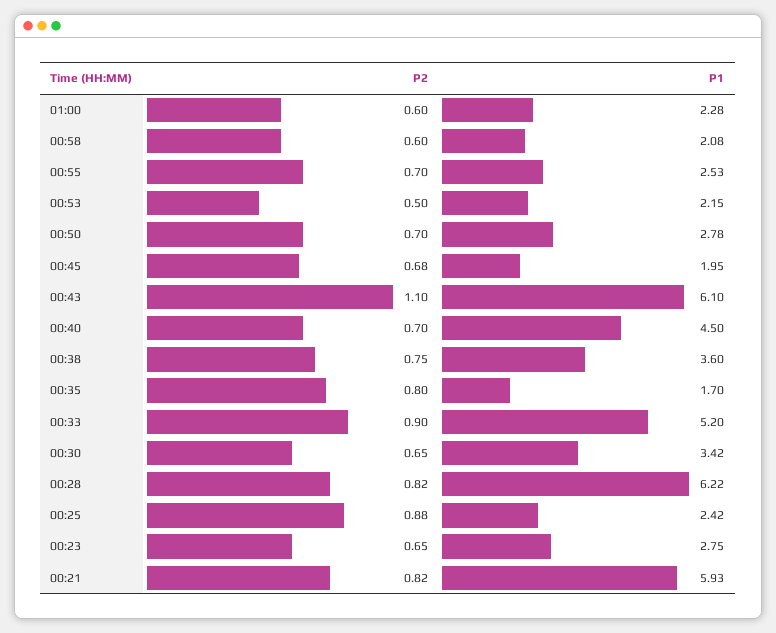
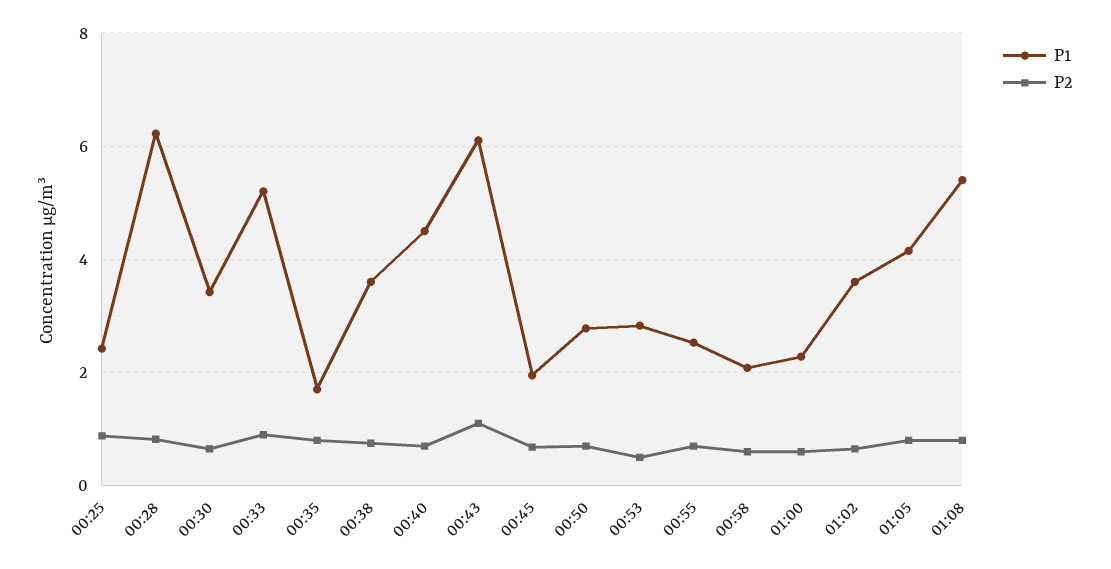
P1, 00:53: 2.15 -> 2.8
P2, 00:23: 0.65 -> none
P1, 00:23: 2.75 -> none
P2, 00:21: 0.82 -> none
P1, 00:21: 5.93 -> none
P1, 01:02: none -> 3.6
P2, 01:02: none -> 0.6
P1, 01:05: none -> 4.2
P2, 01:05: none -> 0.8
P1, 01:08: none -> 5.4
P2, 01:08: none -> 0.8

